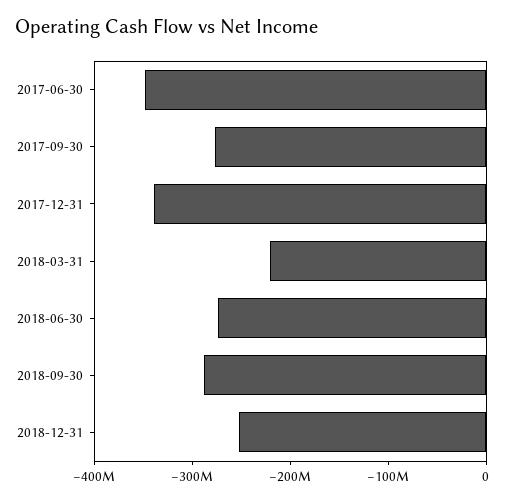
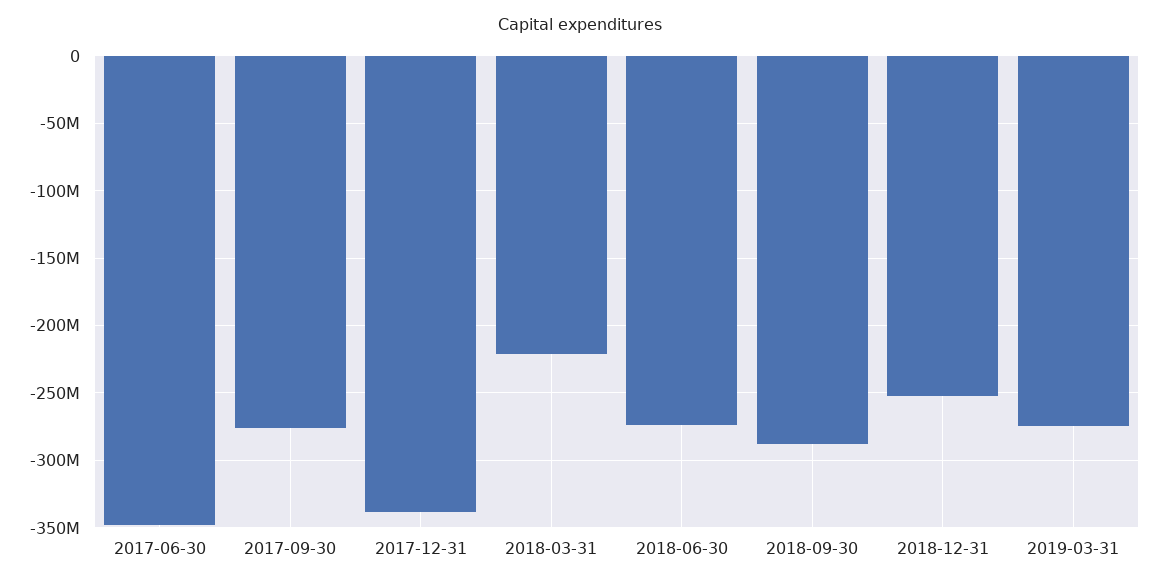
2019-03-31: none -> -275000000

